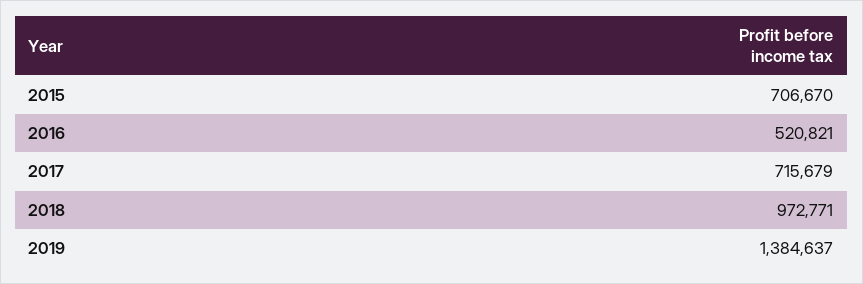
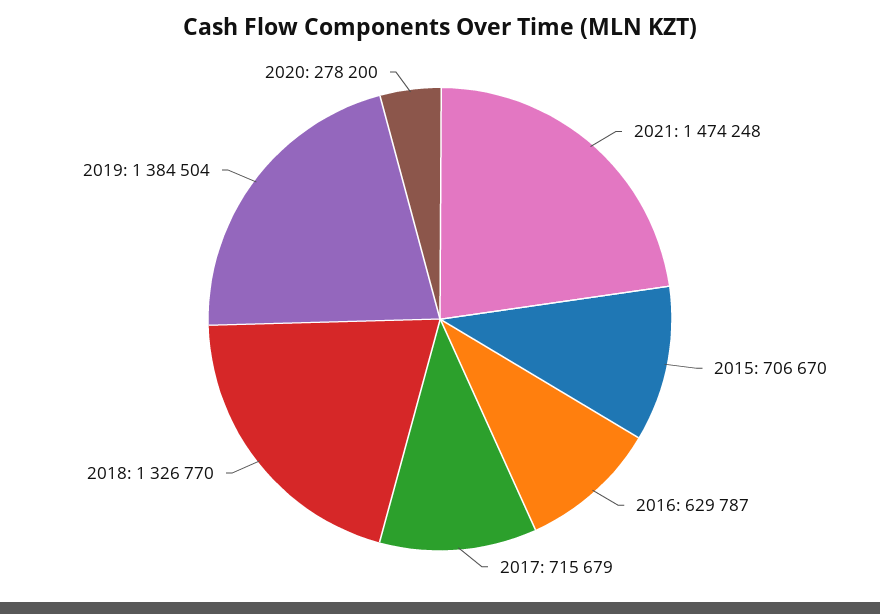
2016: 520821 -> 629787
2018: 972771 -> 1326770
2019: 1384637 -> 1384504
2021: none -> 1474248
2020: none -> 278200

